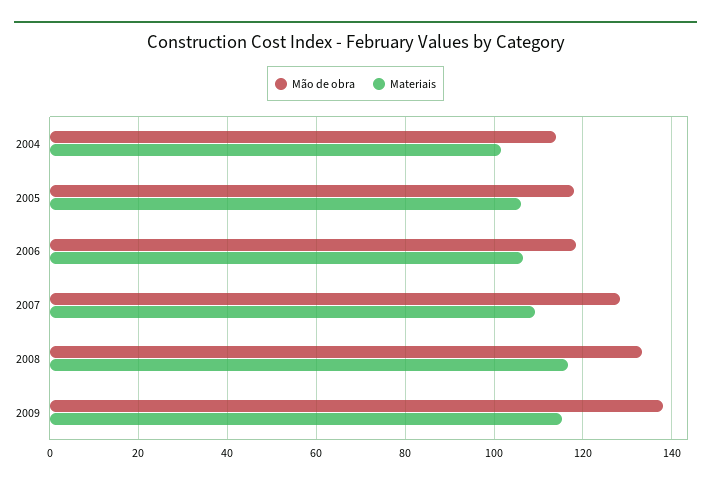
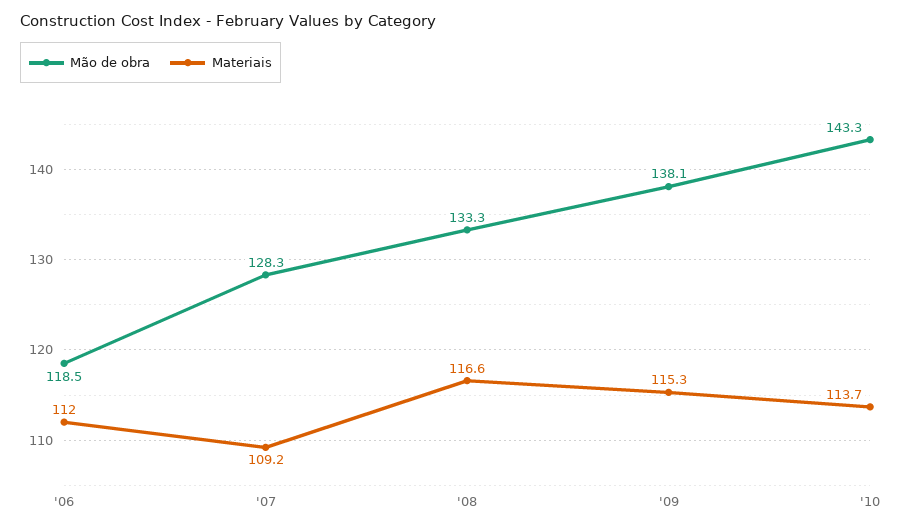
Mão de obra, 2004: 114 -> none
Materiais, 2004: 102 -> none
Mão de obra, 2005: 118 -> none
Materiais, 2005: 106 -> none
Materiais, 2006: 106 -> 112
Mão de obra, '10: none -> 143.3
Materiais, '10: none -> 113.7

